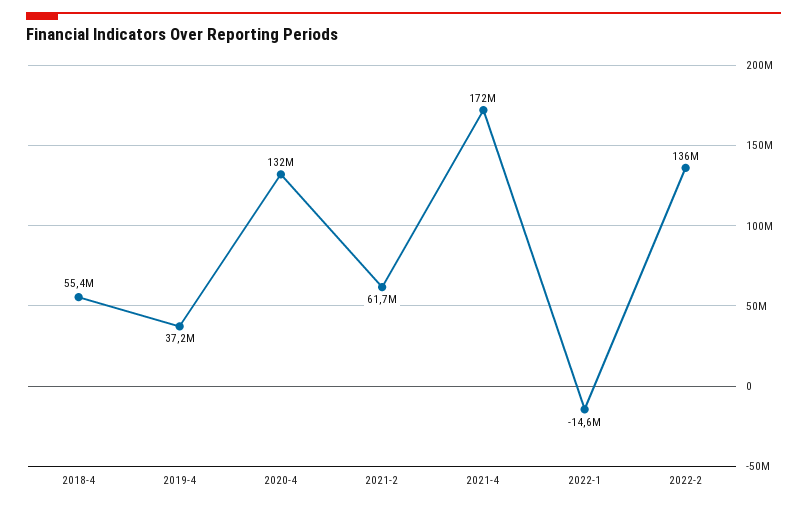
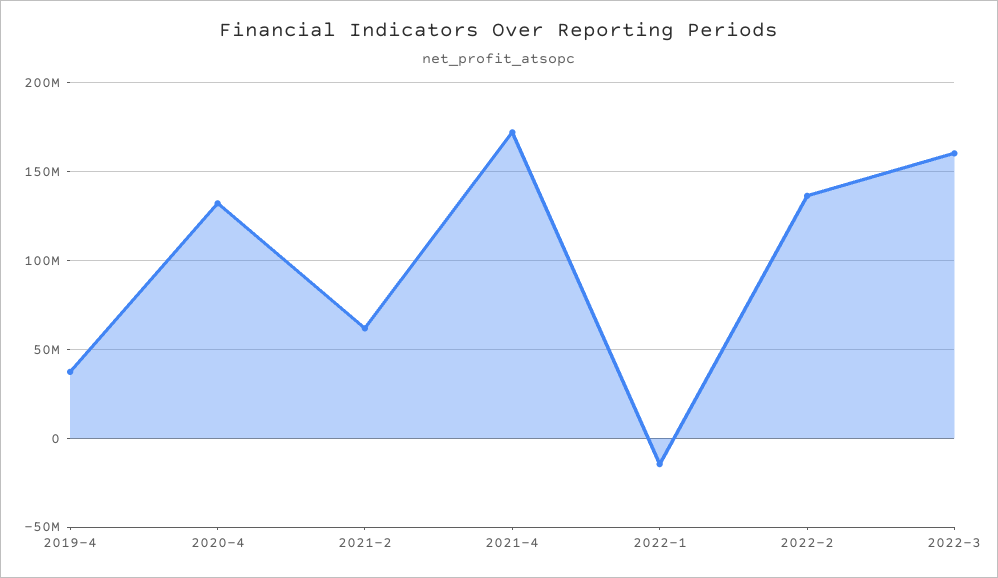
2018-4: 55400000 -> none
2022-3: none -> 160000000

